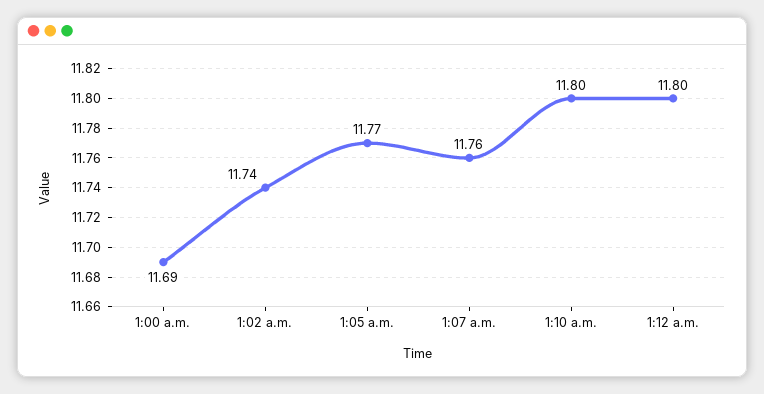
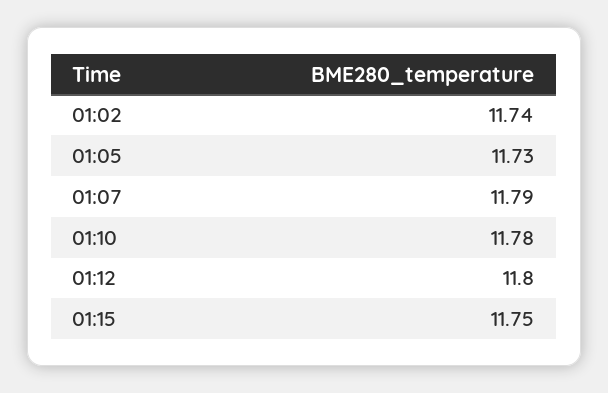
1:00 a.m.: 11.69 -> none
1:05 a.m.: 11.77 -> 11.73
1:07 a.m.: 11.76 -> 11.79
1:10 a.m.: 11.8 -> 11.78
01:15: none -> 11.75

